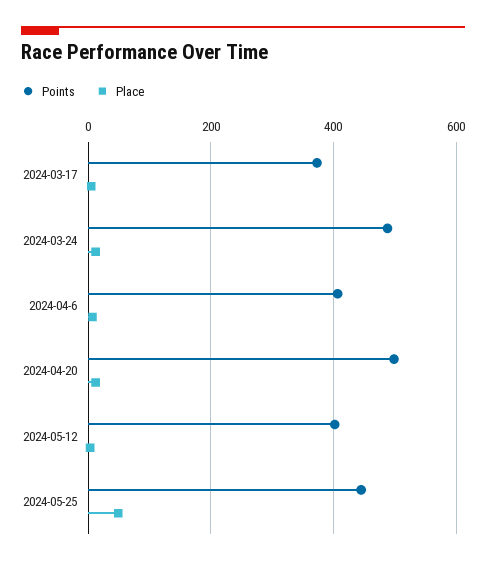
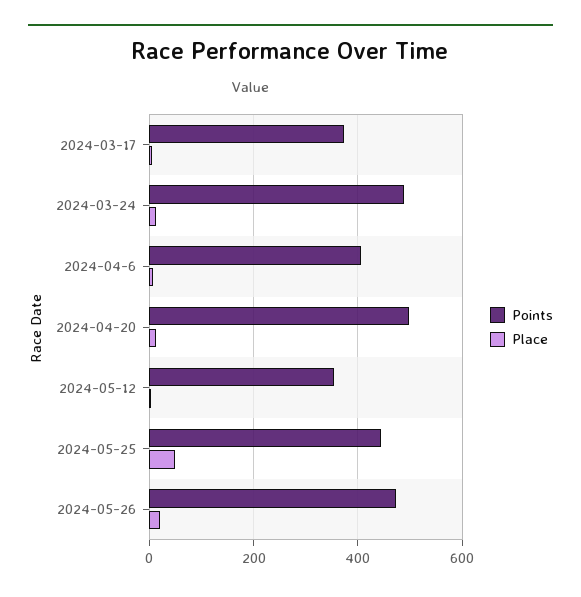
Points, 2024-05-12: 400 -> 360
Points, 2024-05-26: none -> 480
Place, 2024-05-26: none -> 20

